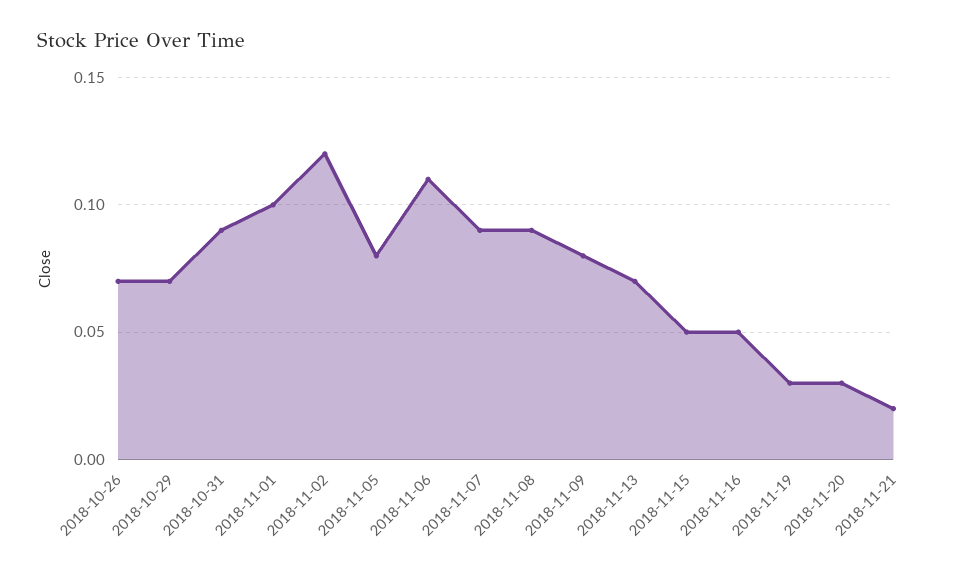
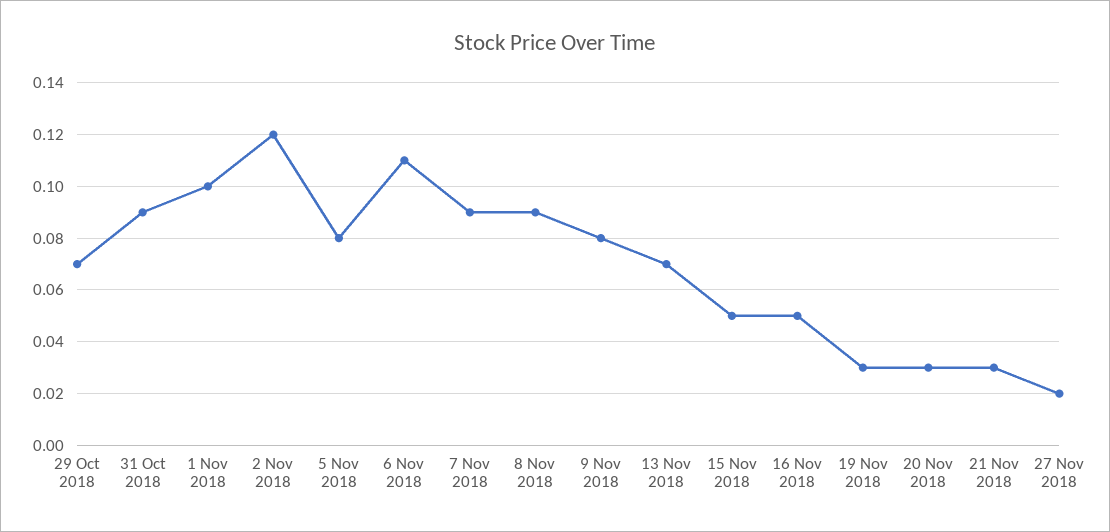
2018-10-26: 0.07 -> none
2018-11-21: 0.02 -> 0.03
27 Nov 2018: none -> 0.02

